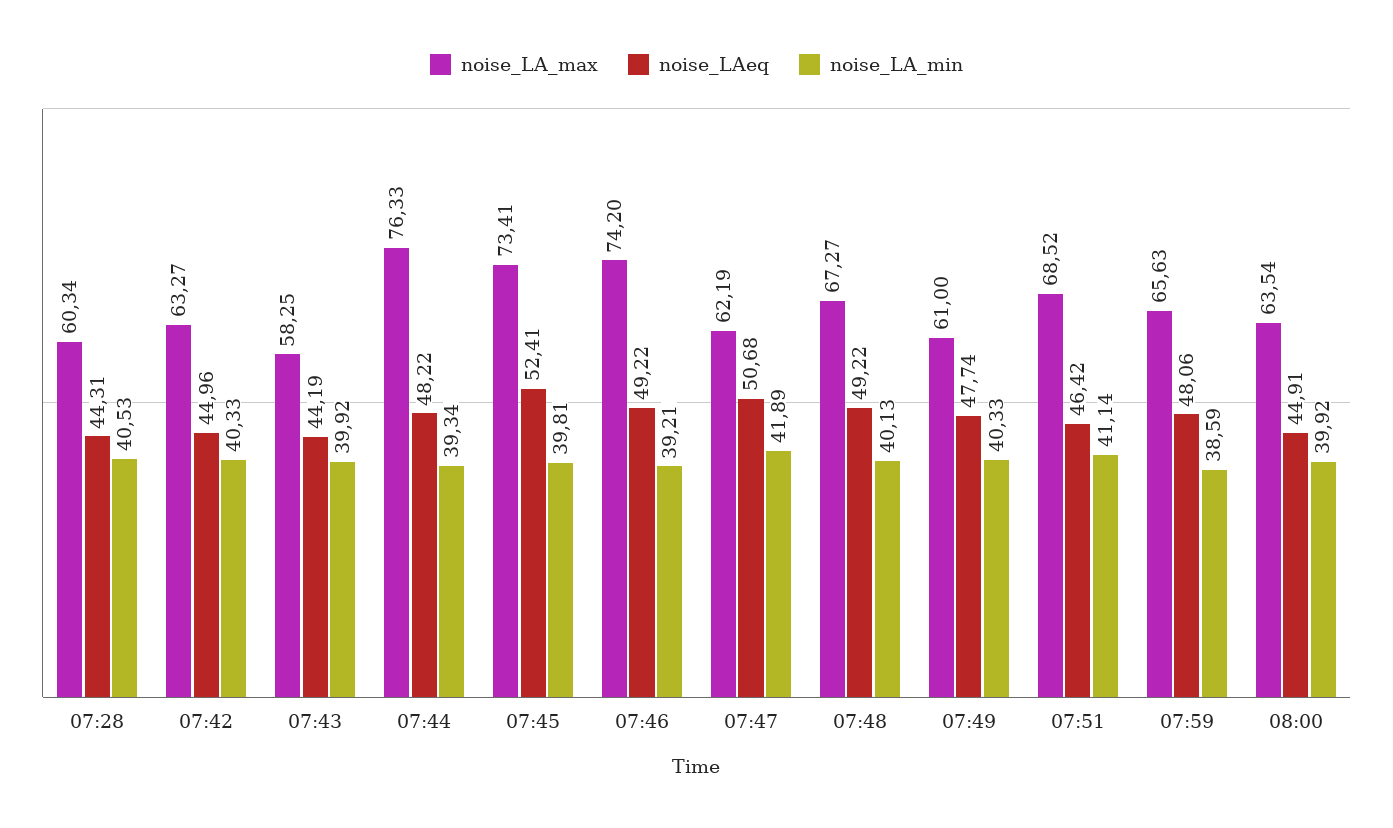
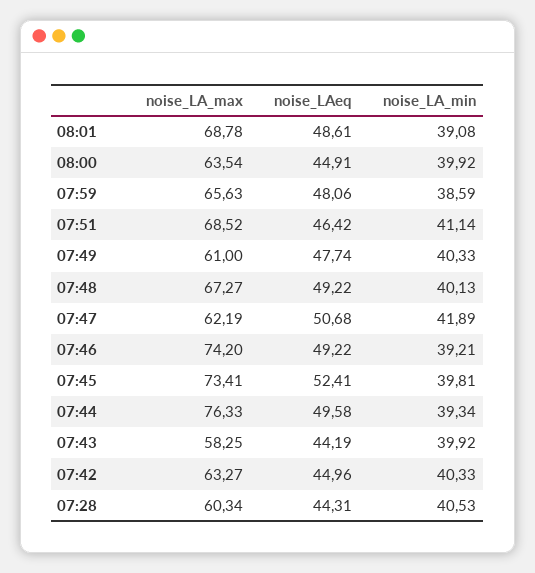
noise_LAeq, 07:44: 48.22 -> 49.58
noise_LA_max, 08:01: none -> 68.78
noise_LAeq, 08:01: none -> 48.61
noise_LA_min, 08:01: none -> 39.08

